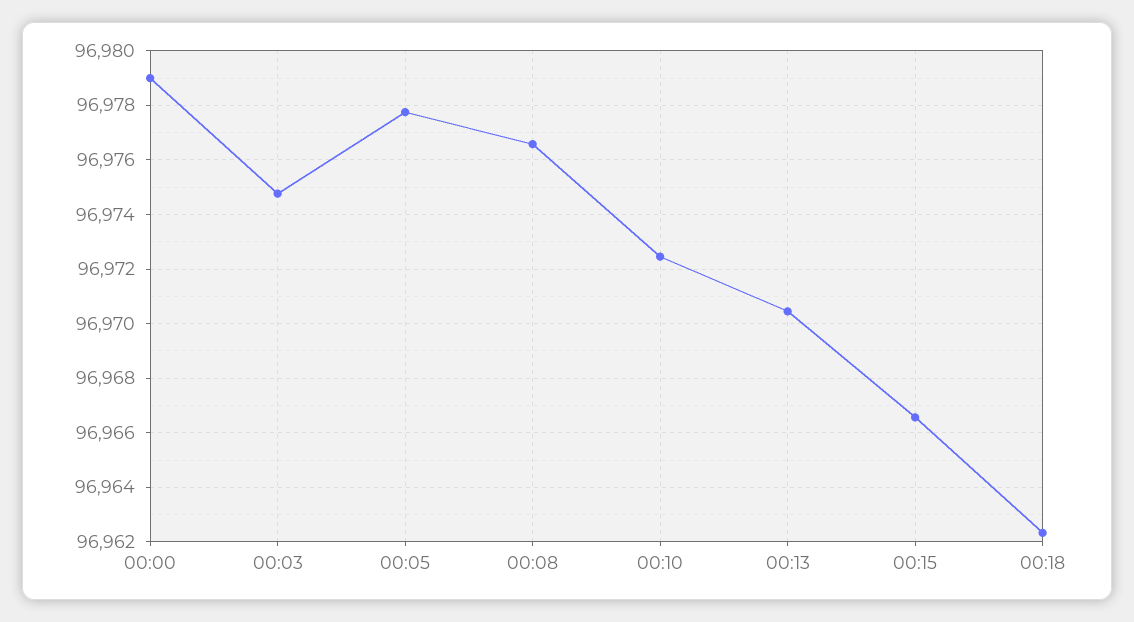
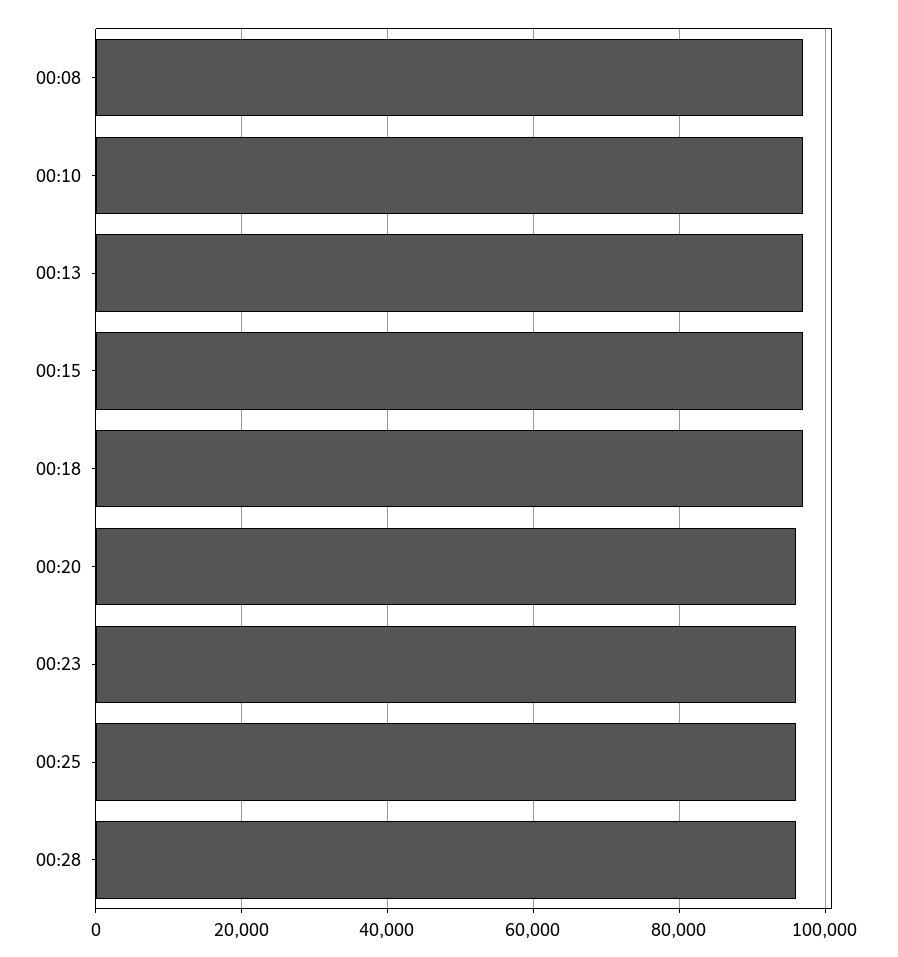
00:00: 96979 -> none
00:03: 96974.75 -> none
00:05: 96977.75 -> none
00:20: none -> 96000
00:23: none -> 96000
00:25: none -> 96000
00:28: none -> 96000

